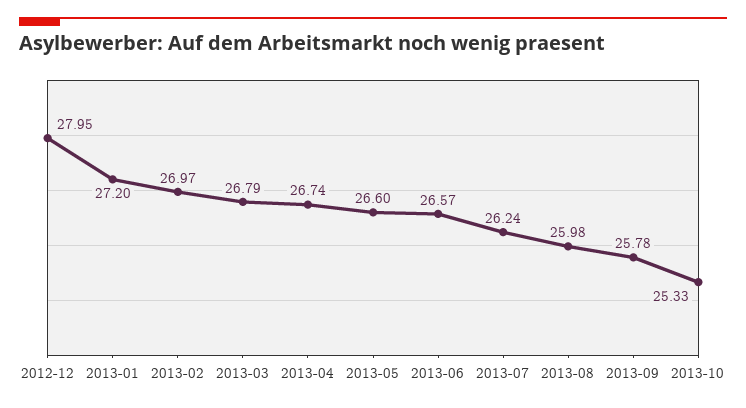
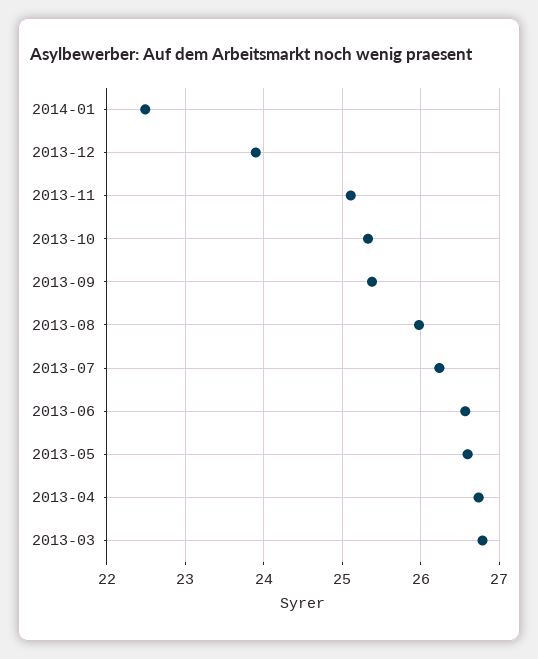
2012-12: 27.95 -> none
2013-01: 27.2 -> none
2013-02: 26.97 -> none
2013-09: 25.78 -> 25.4
2014-01: none -> 22.5
2013-12: none -> 23.9
2013-11: none -> 25.1

